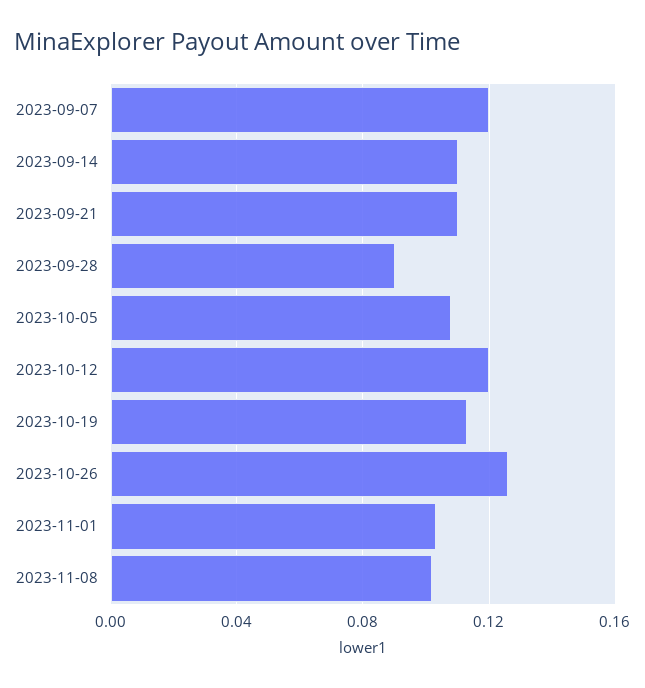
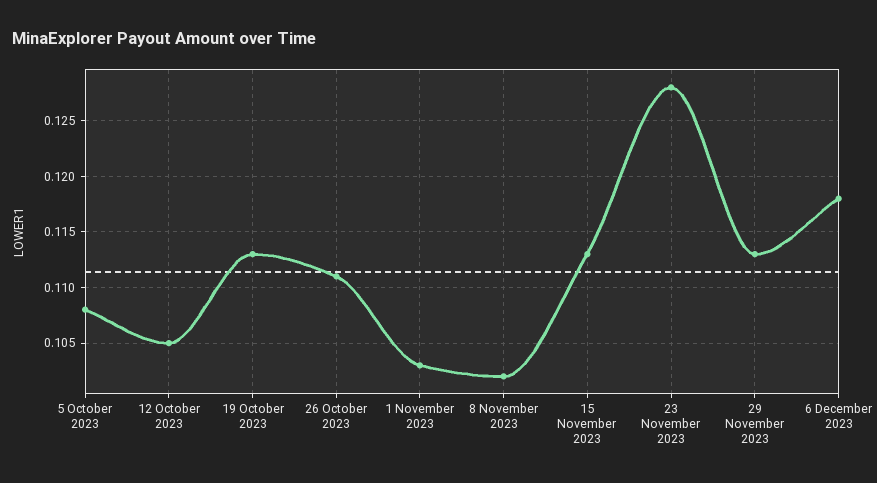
2023-09-07: 0.12 -> none
2023-09-14: 0.11 -> none
2023-09-21: 0.11 -> none
2023-09-28: 0.09 -> none
2023-10-12: 0.12 -> 0.105
2023-10-26: 0.125 -> 0.111
15 November 2023: none -> 0.113
23 November 2023: none -> 0.128
29 November 2023: none -> 0.113
6 December 2023: none -> 0.118

